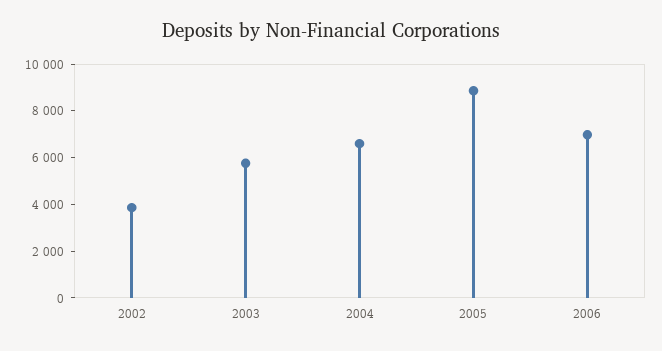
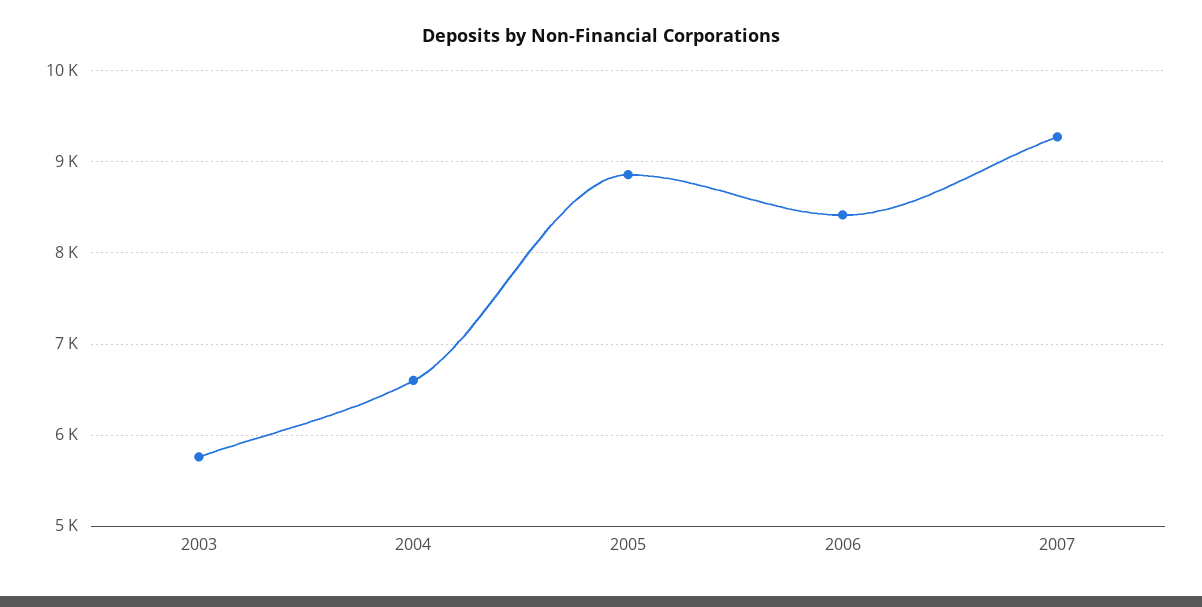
2002: 4000 -> none
2006: 7000 -> 8400
2007: none -> 9300

